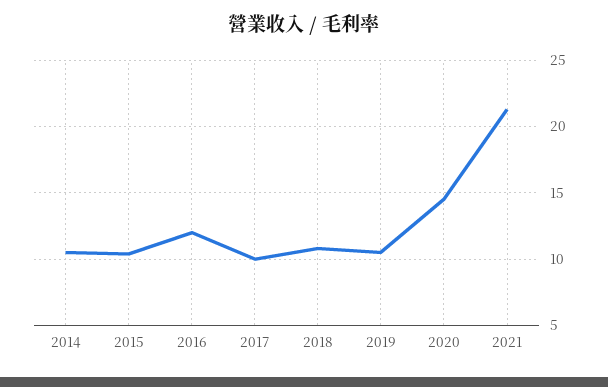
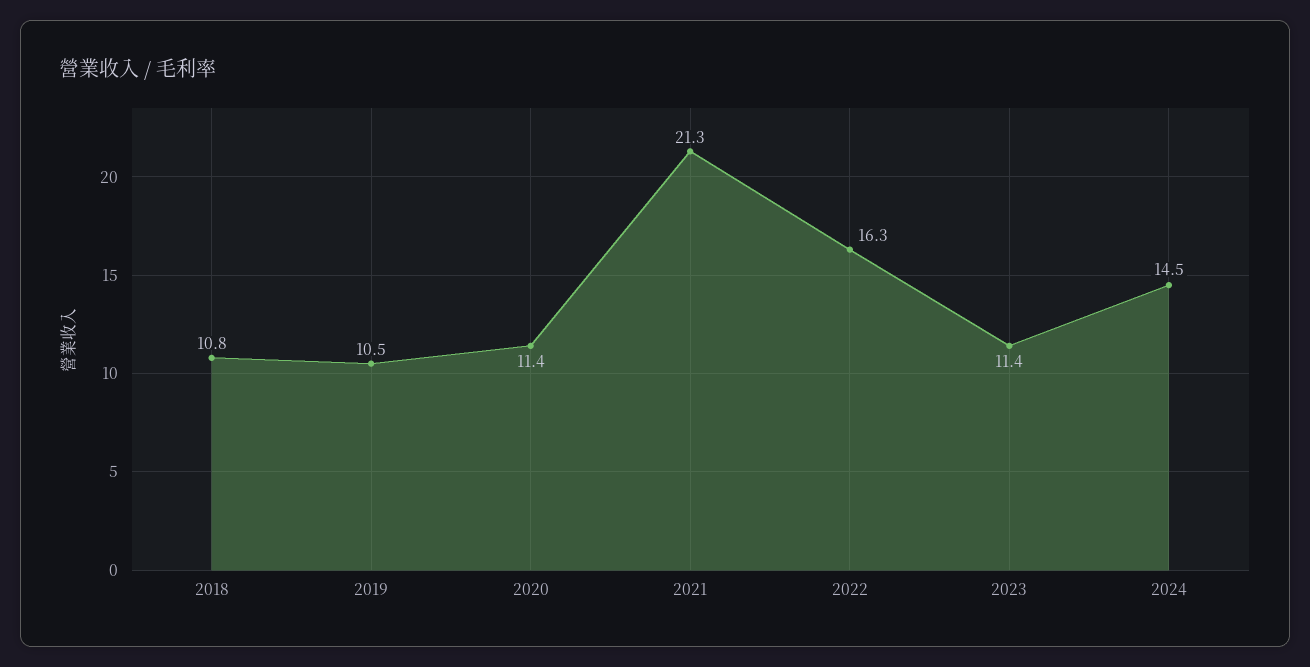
2014: 10.5 -> none
2015: 10.5 -> none
2016: 12 -> none
2017: 10 -> none
2020: 14.5 -> 11.4
2022: none -> 16.3
2023: none -> 11.4
2024: none -> 14.5

